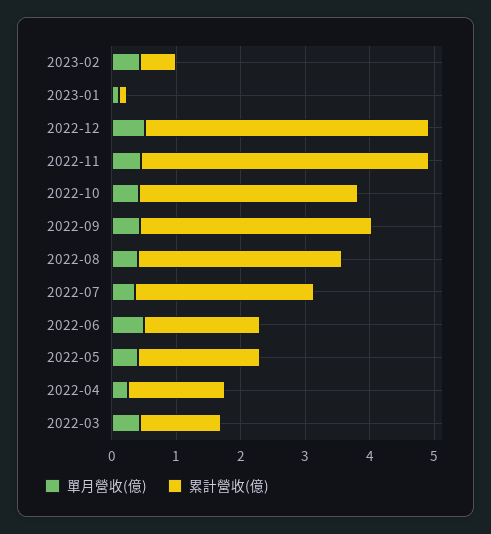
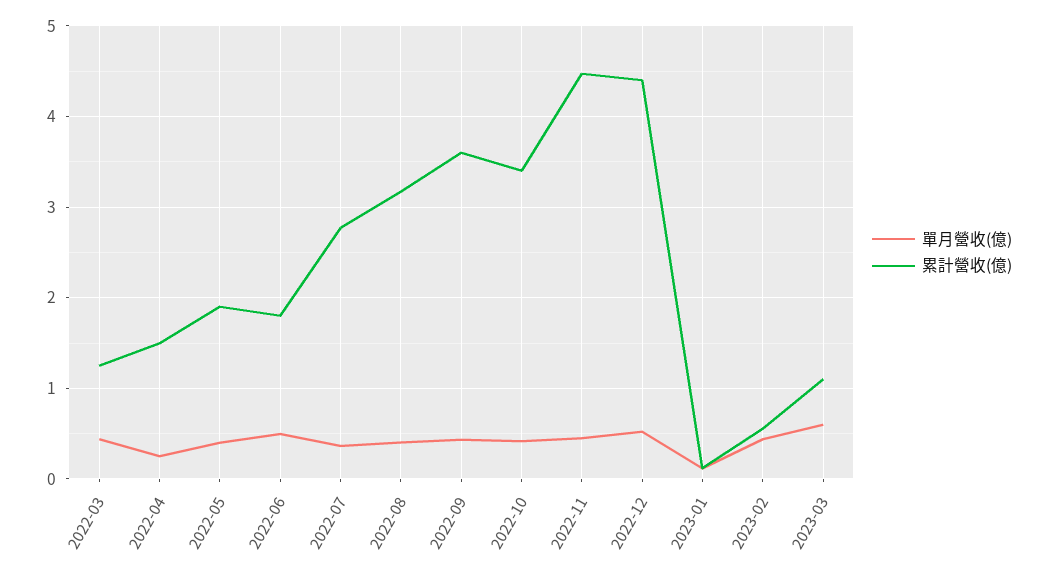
單月營收(億), 2023-03: none -> 0.6
累計營收(億), 2023-03: none -> 1.1

